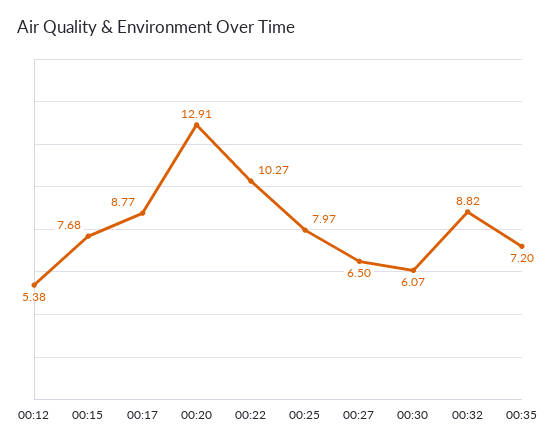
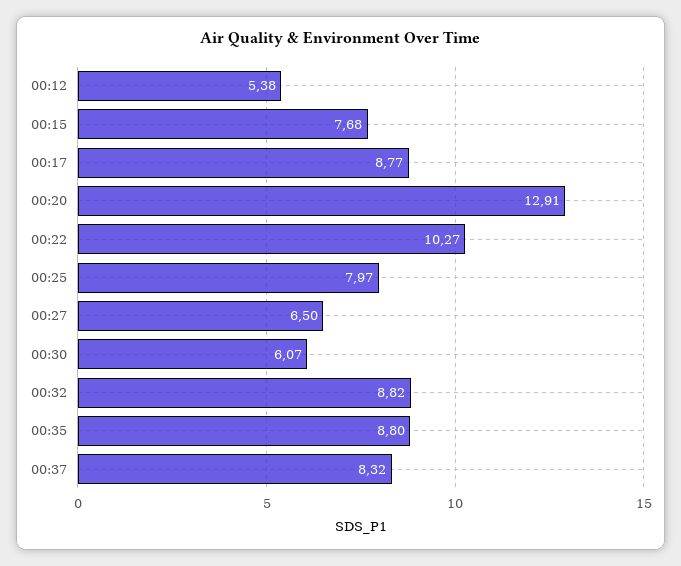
00:35: 7.2 -> 8.8
00:37: none -> 8.32

